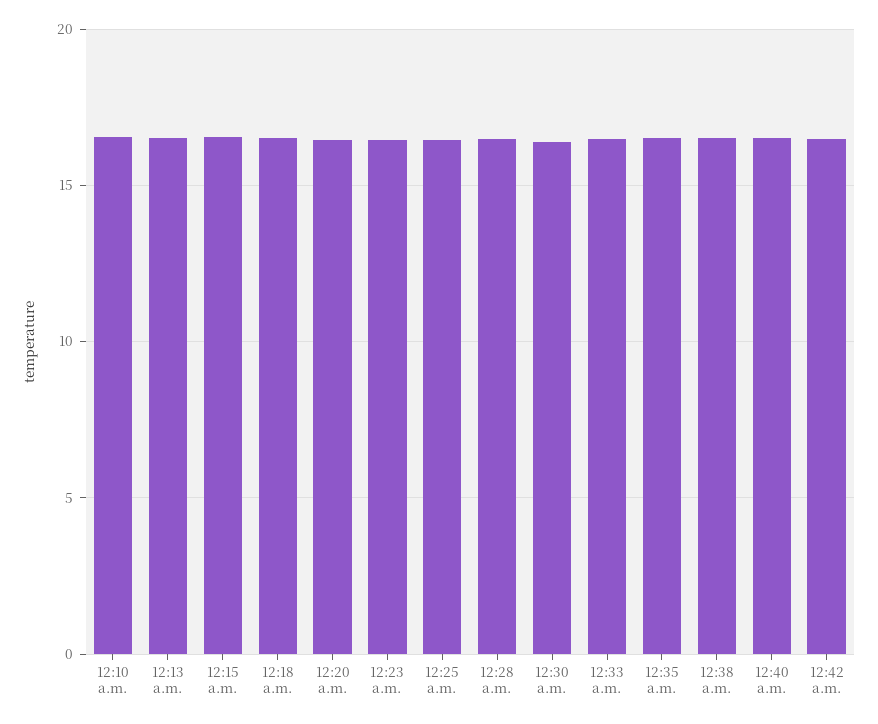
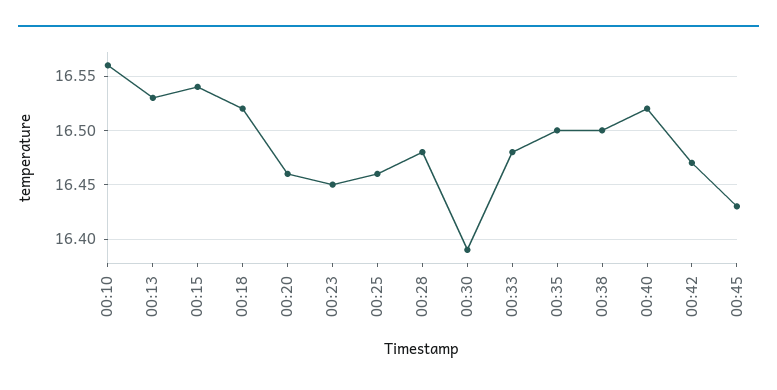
00:45: none -> 16.43

